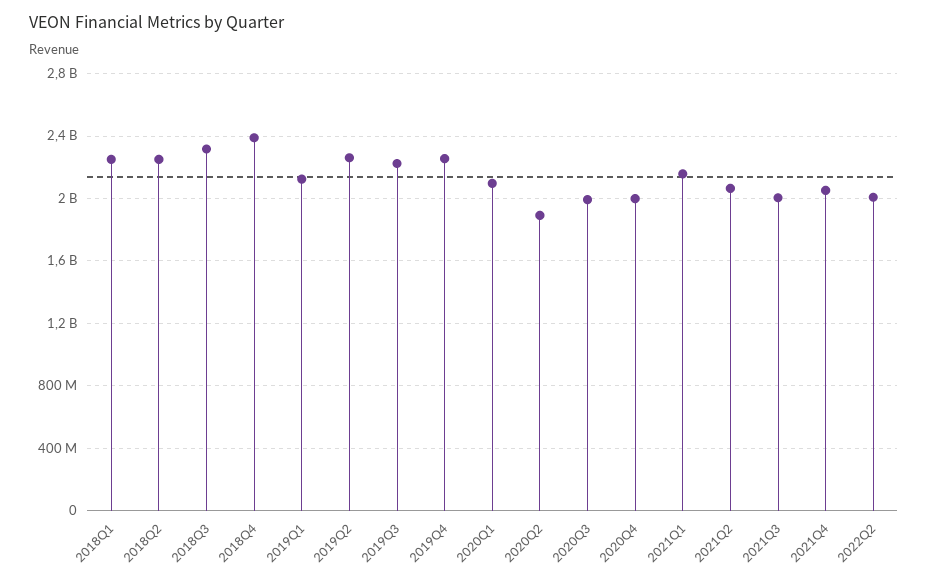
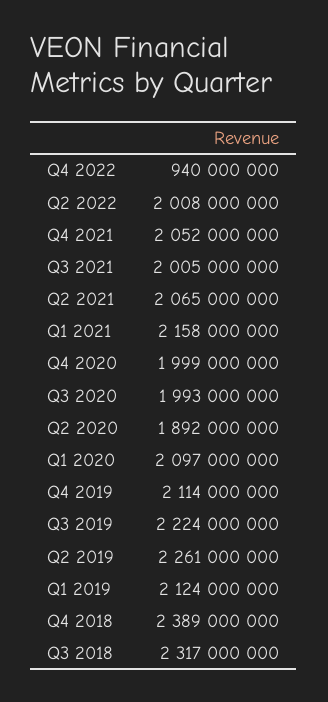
2018Q1: 2250000000 -> none
2018Q2: 2250000000 -> none
2019Q4: 2250000000 -> 2114000000
Q4 2022: none -> 940000000

